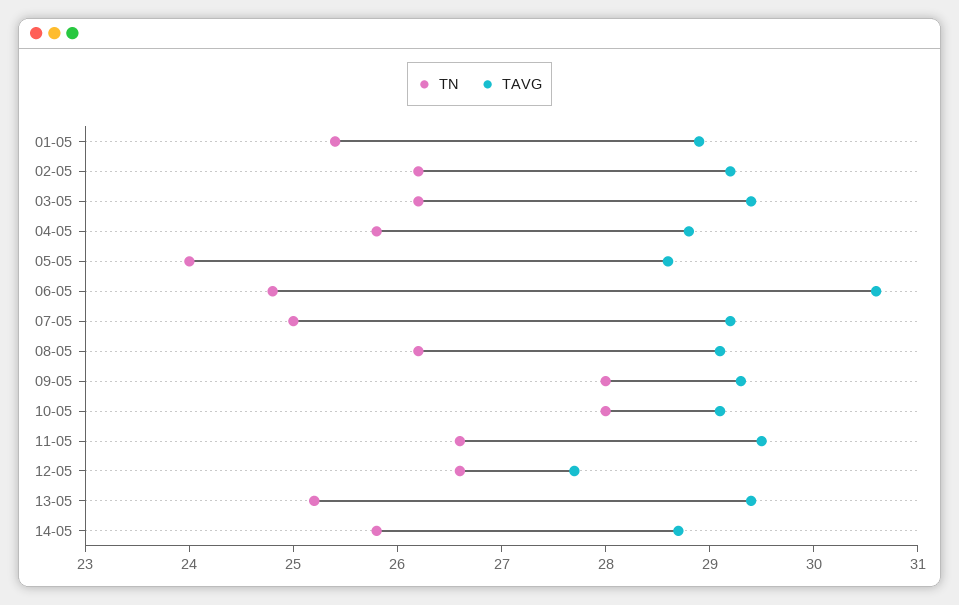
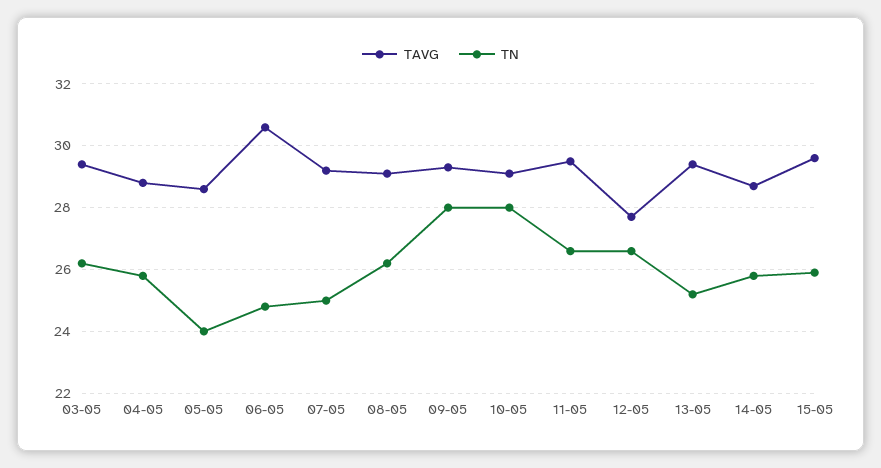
TN, 01-05: 25.4 -> none
TAVG, 01-05: 28.9 -> none
TN, 02-05: 26.2 -> none
TAVG, 02-05: 29.2 -> none
TAVG, 15-05: none -> 29.5
TN, 15-05: none -> 26

